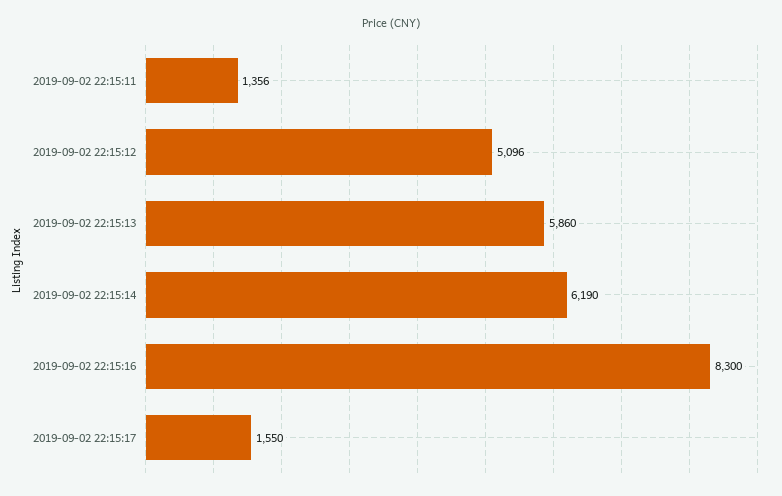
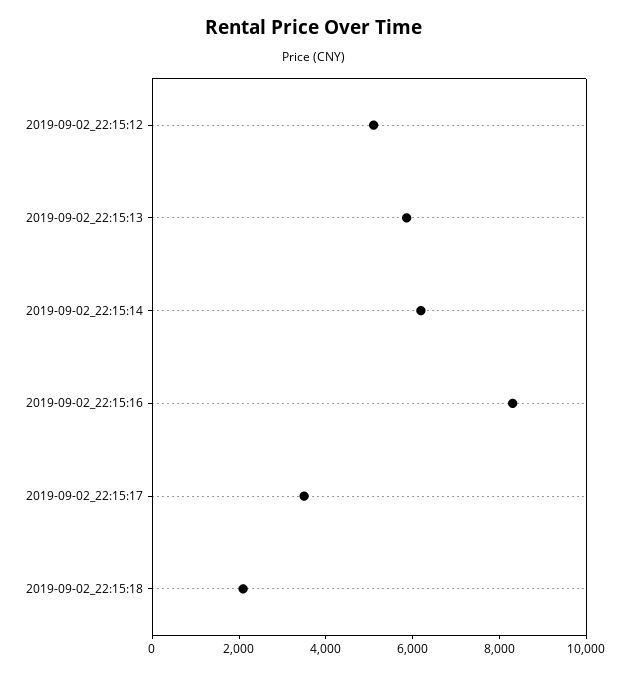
2019-09-02 22:15:11: 1356 -> none
2019-09-02 22:15:17: 1550 -> 3500
2019-09-02_22:15:18: none -> 2000

